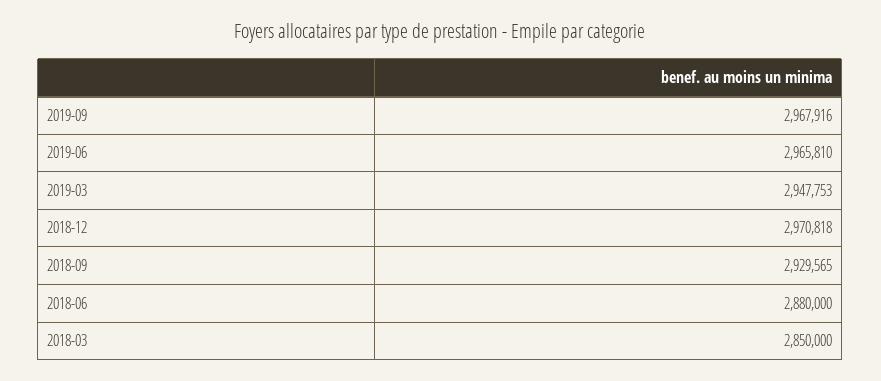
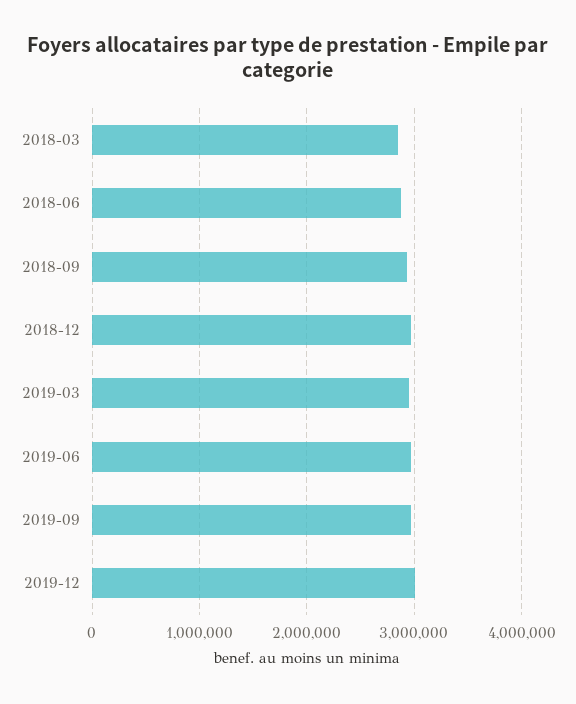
2019-12: none -> 3000000

